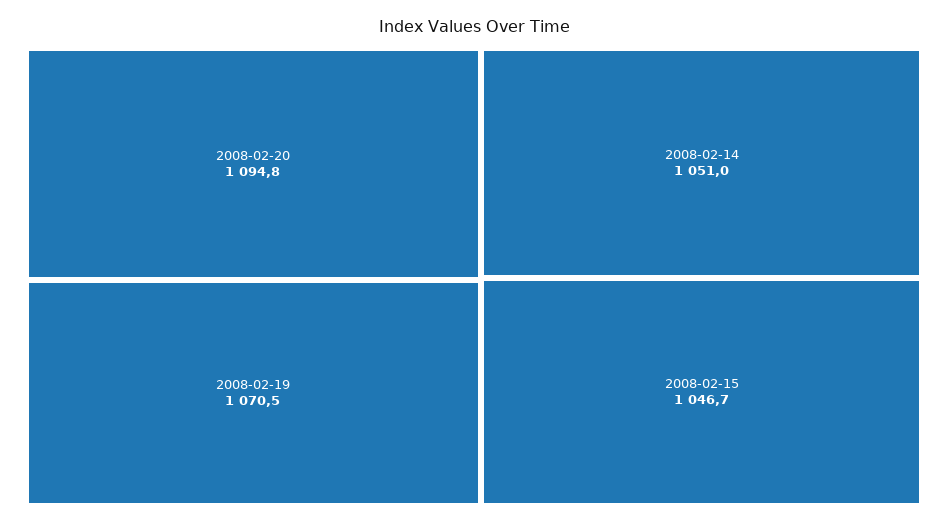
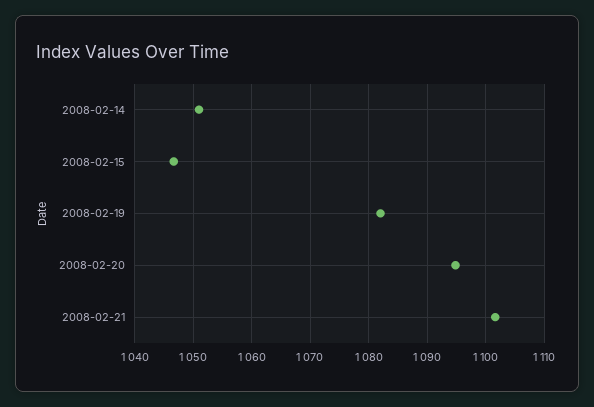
2008-02-19: 1070.5 -> 1082
2008-02-21: none -> 1102

